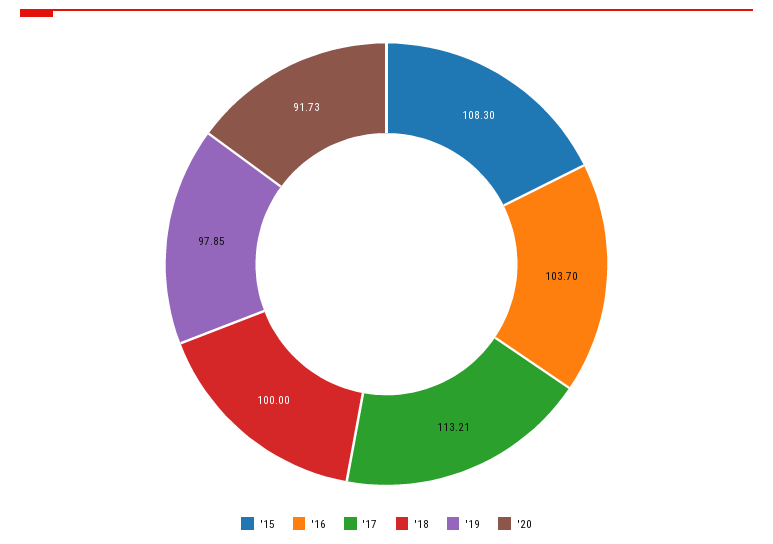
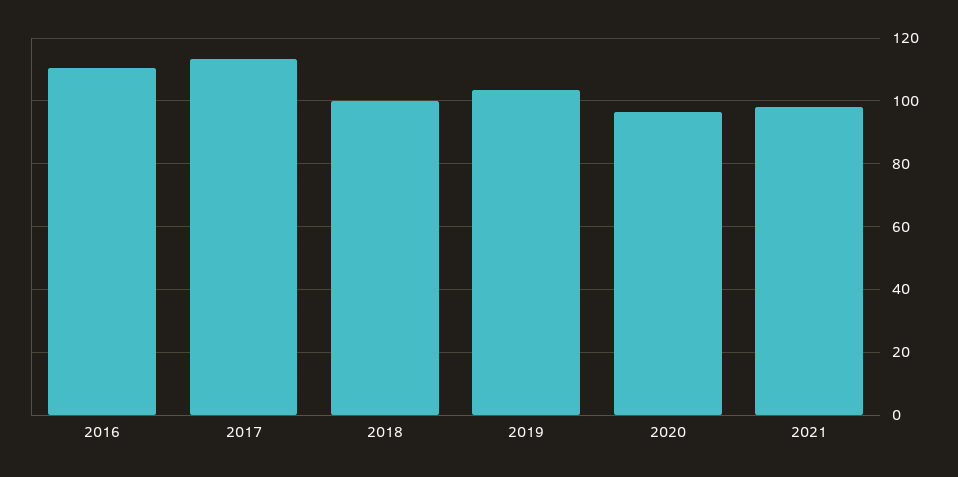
'15: 108.3 -> none
'16: 103.7 -> 110
'19: 97.85 -> 104
'20: 91.73 -> 96
2021: none -> 98

